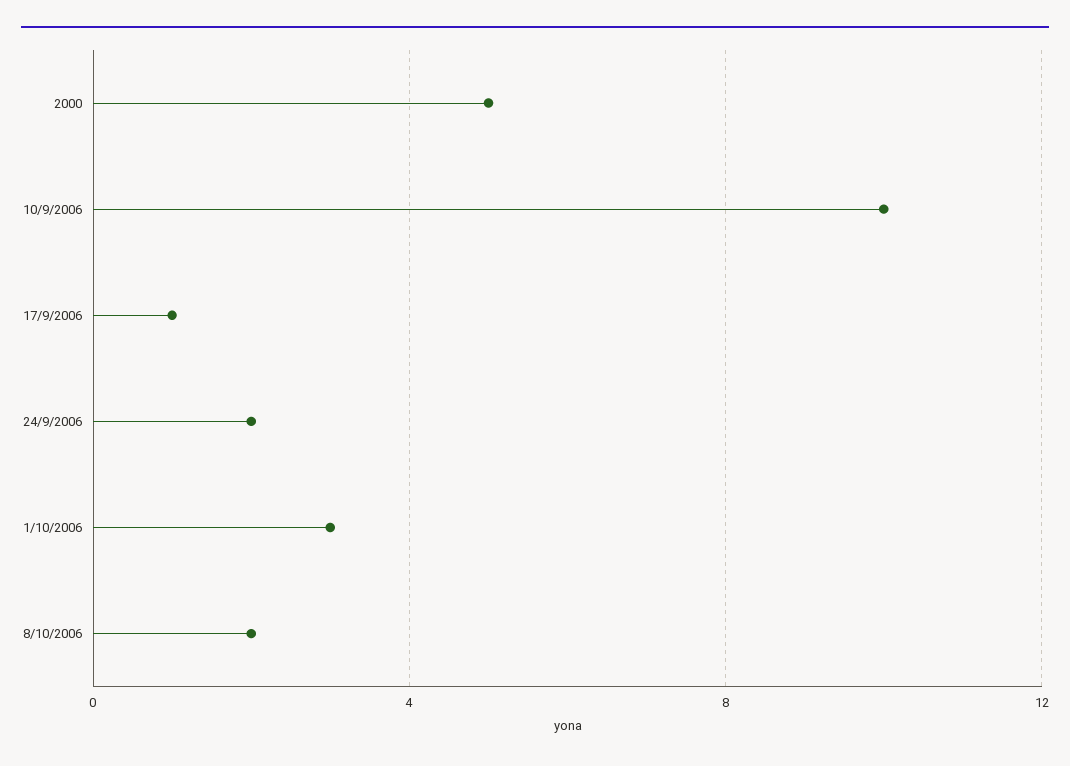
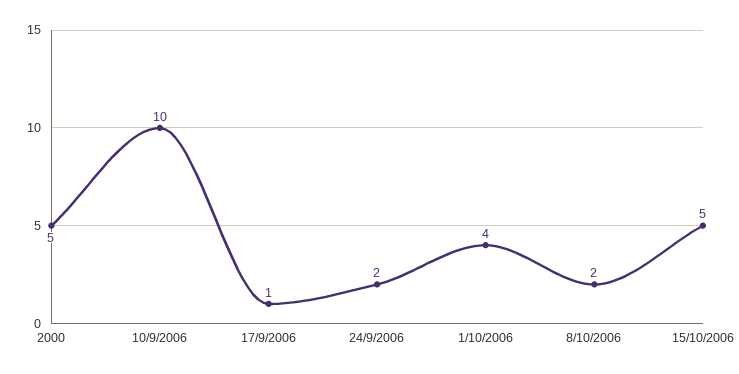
1/10/2006: 3 -> 4
15/10/2006: none -> 5

